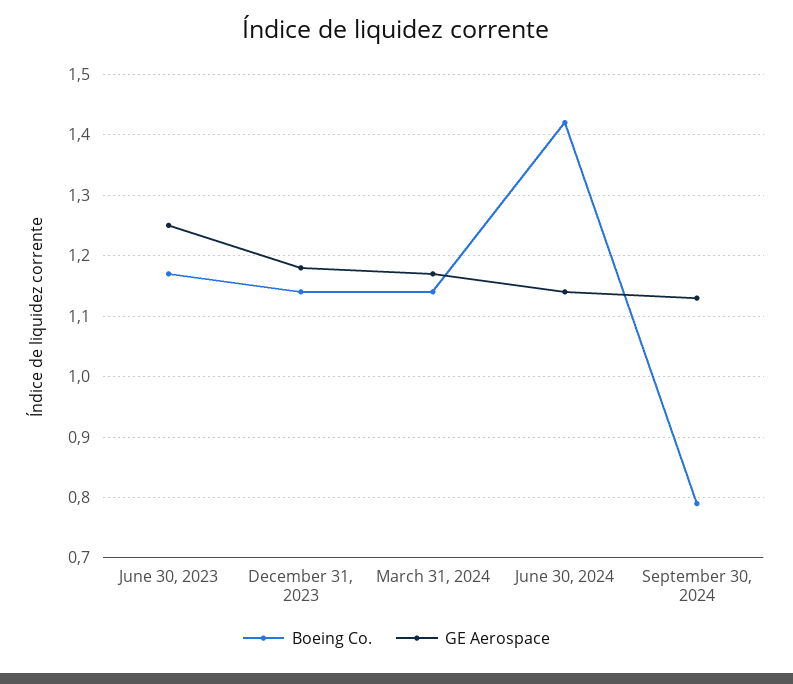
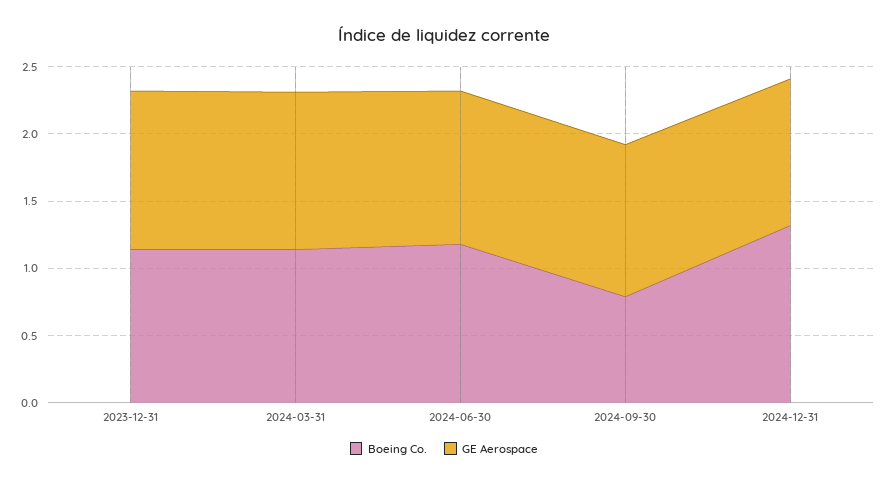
Boeing Co., June 30, 2023: 1.17 -> none
GE Aerospace, June 30, 2023: 1.25 -> none
Boeing Co., June 30, 2024: 1.42 -> 1.2
Boeing Co., 2024-12-31: none -> 1.3
GE Aerospace, 2024-12-31: none -> 1.1

